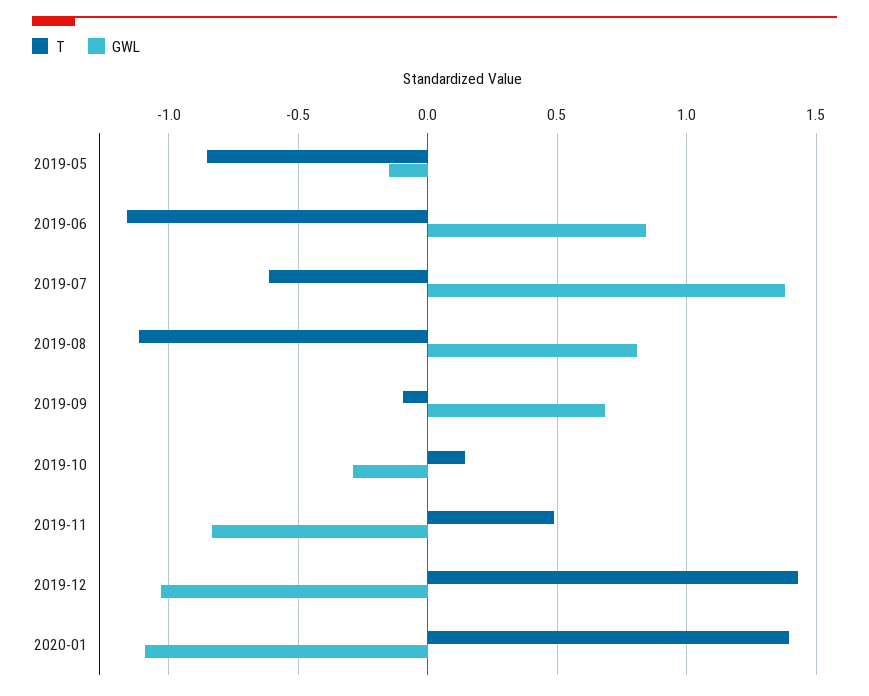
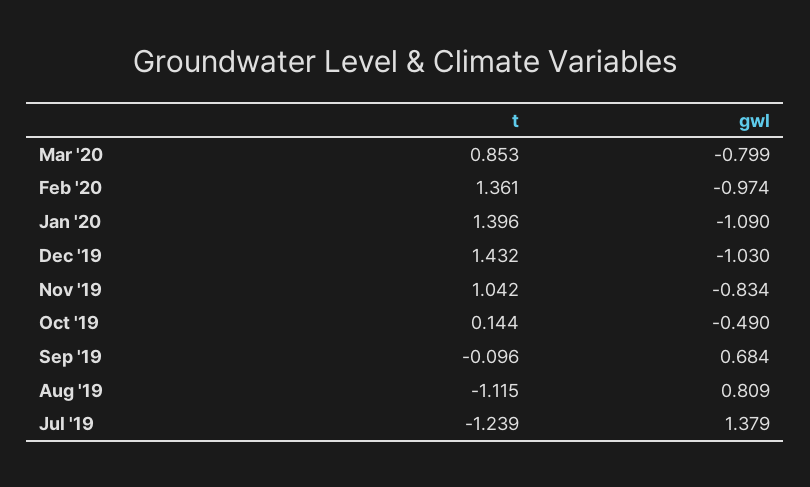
T, 2019-05: -0.85 -> none
GWL, 2019-05: -0.15 -> none
T, 2019-06: -1.15 -> none
GWL, 2019-06: 0.85 -> none
T, 2019-07: -0.6 -> -1.239
GWL, 2019-10: -0.3 -> -0.49
T, 2019-11: 0.5 -> 1.042
T, Mar '20: none -> 0.853
GWL, Mar '20: none -> -0.799
T, Feb '20: none -> 1.361
GWL, Feb '20: none -> -0.974

